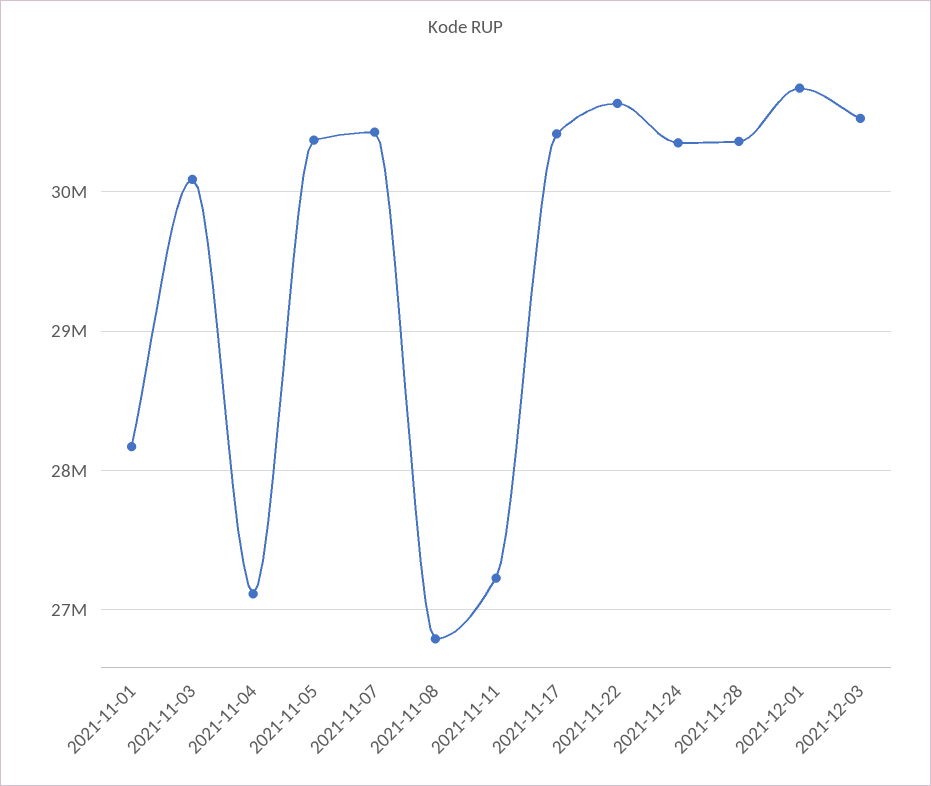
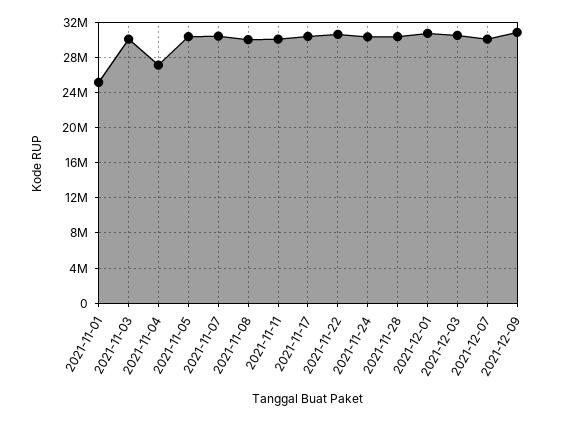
2021-11-01: 28200000 -> 25000000
2021-11-08: 26800000 -> 30000000
2021-11-11: 27200000 -> 30000000
2021-12-07: none -> 30000000
2021-12-09: none -> 31000000

